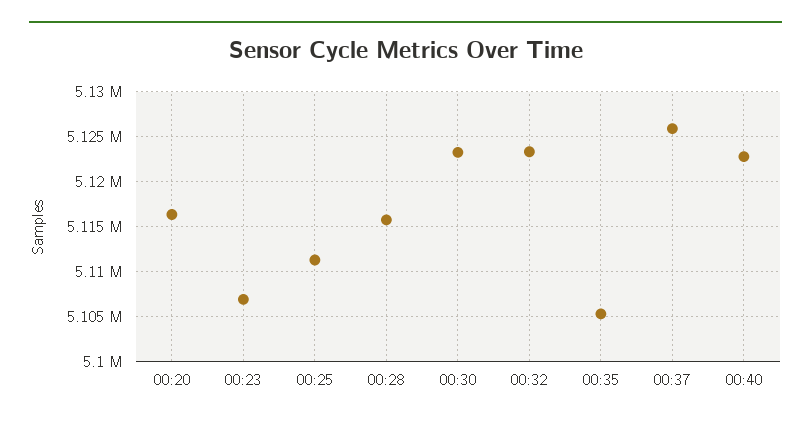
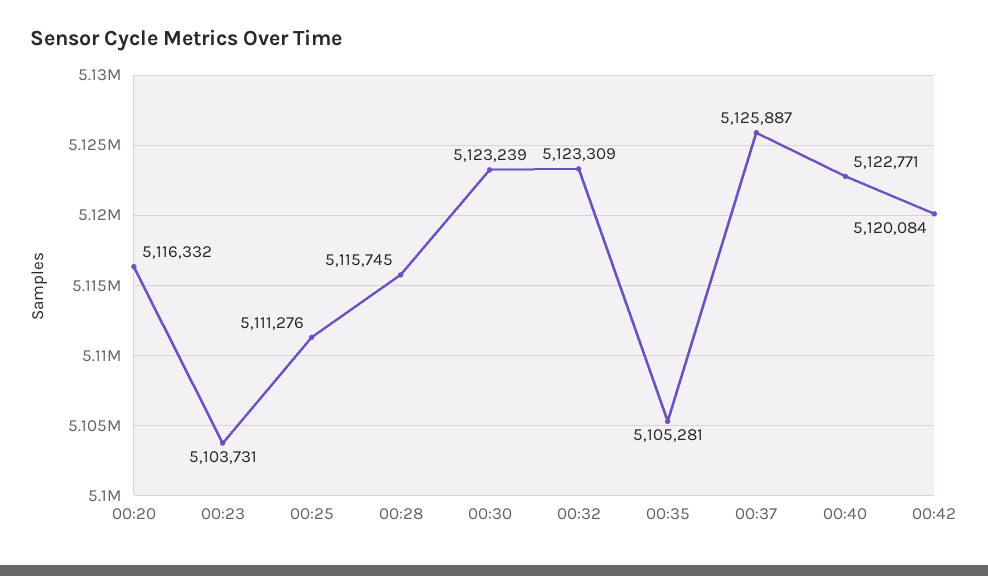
00:23: 5107000 -> 5103731
00:42: none -> 5120084

